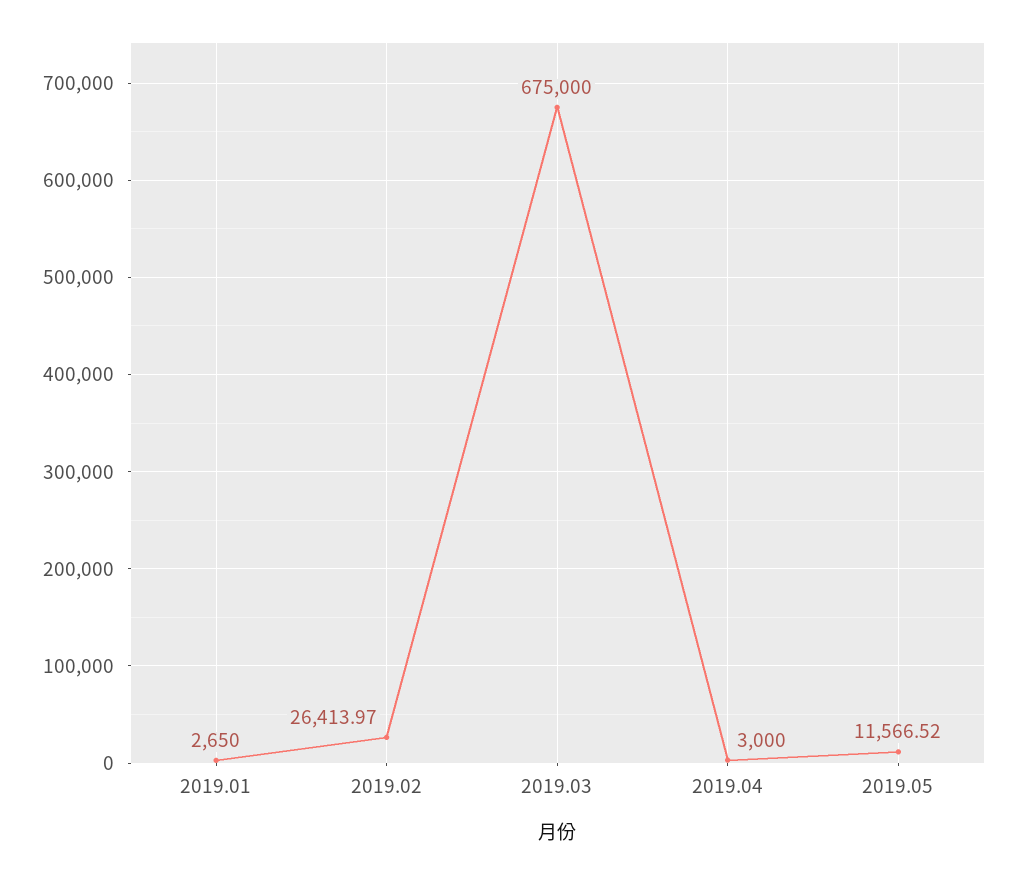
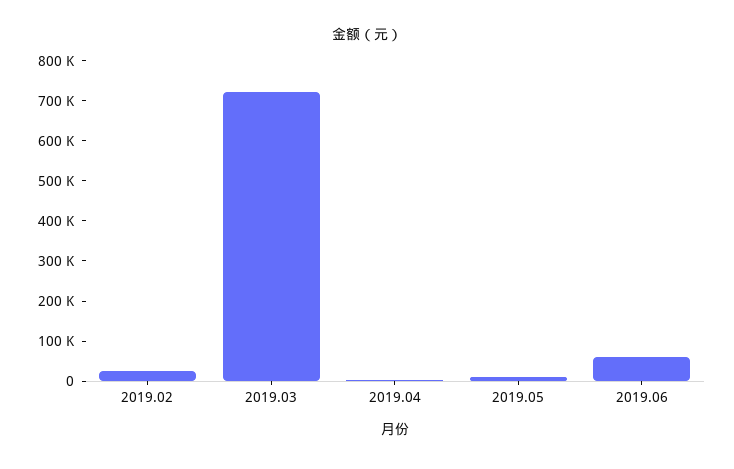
2019.01: 2650 -> none
2019.03: 675000 -> 720000
2019.06: none -> 60000

